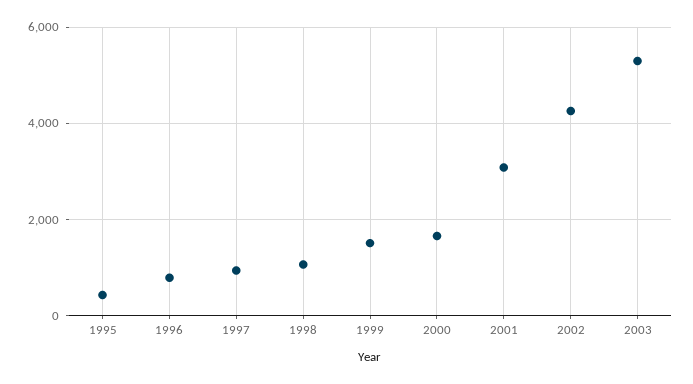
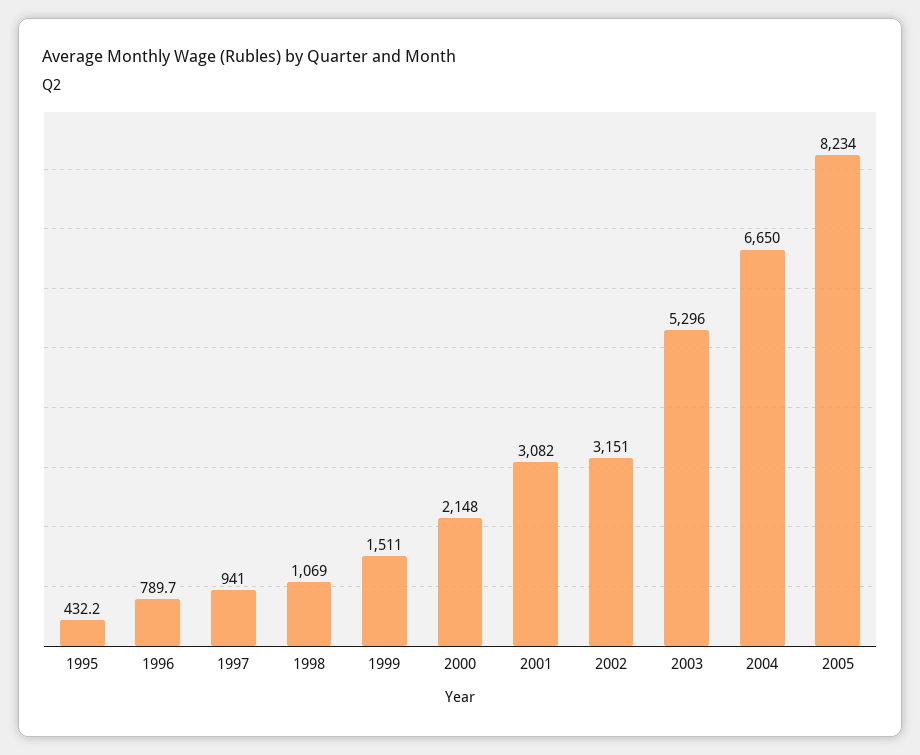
2000: 1600 -> 2148
2002: 4200 -> 3151
2004: none -> 6650
2005: none -> 8234

